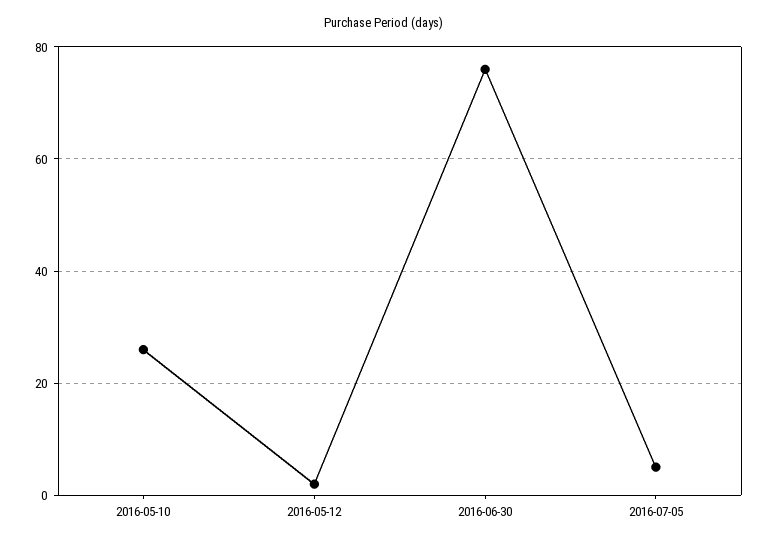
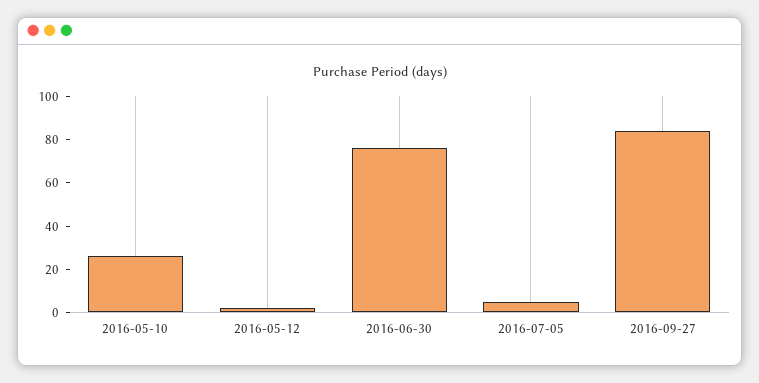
2016-09-27: none -> 85

